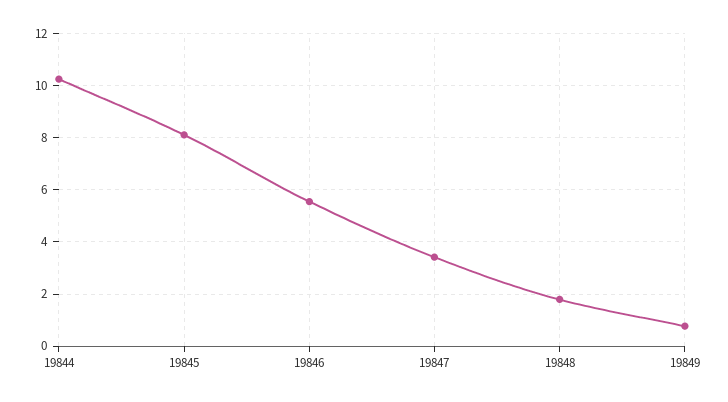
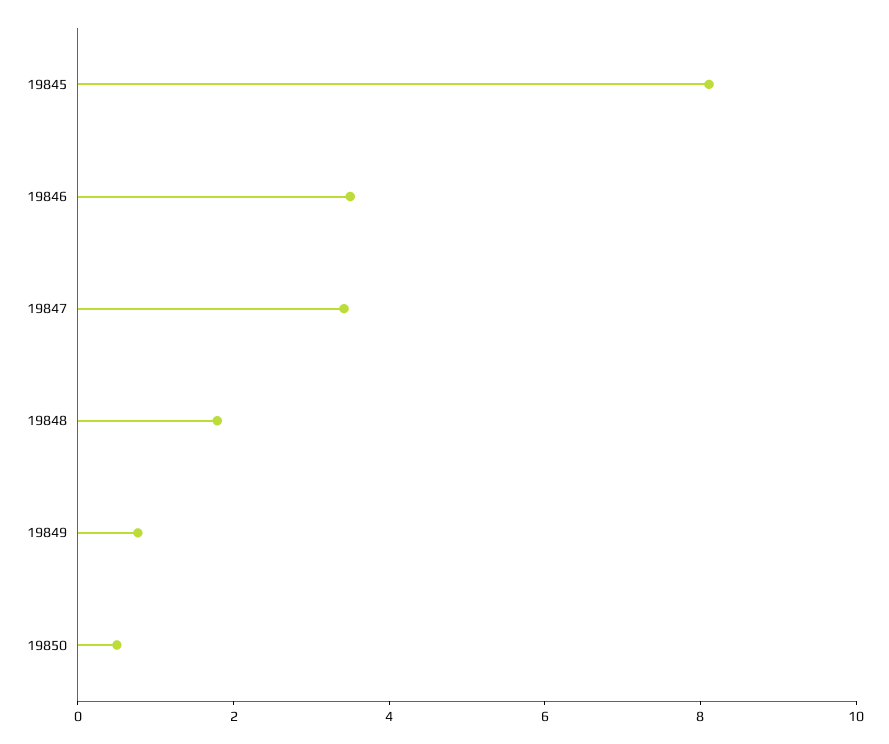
19844: 10.25 -> none
19846: 5.5 -> 3.5
19850: none -> 0.5

